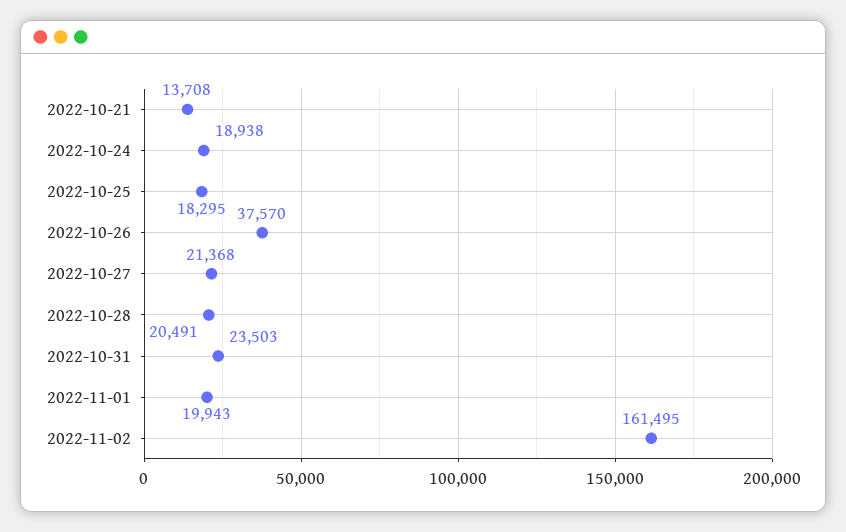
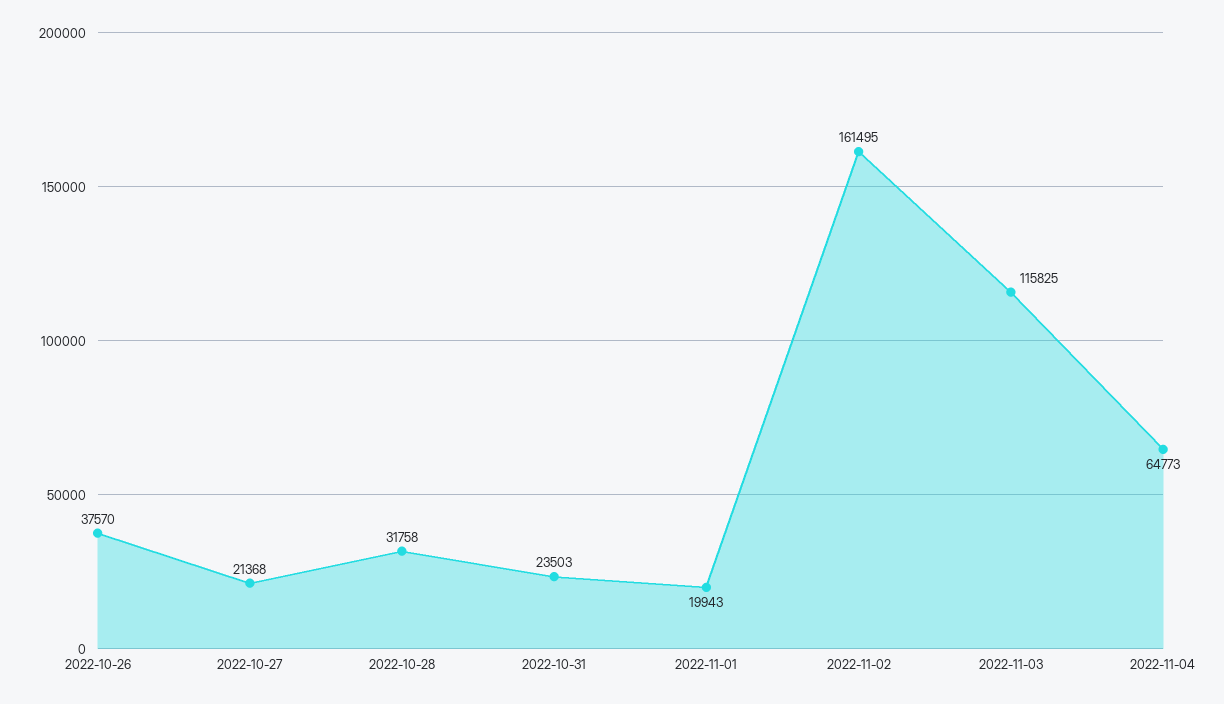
2022-10-21: 13708 -> none
2022-10-24: 18938 -> none
2022-10-25: 18295 -> none
2022-10-28: 20491 -> 31758
2022-11-03: none -> 115825
2022-11-04: none -> 64773

